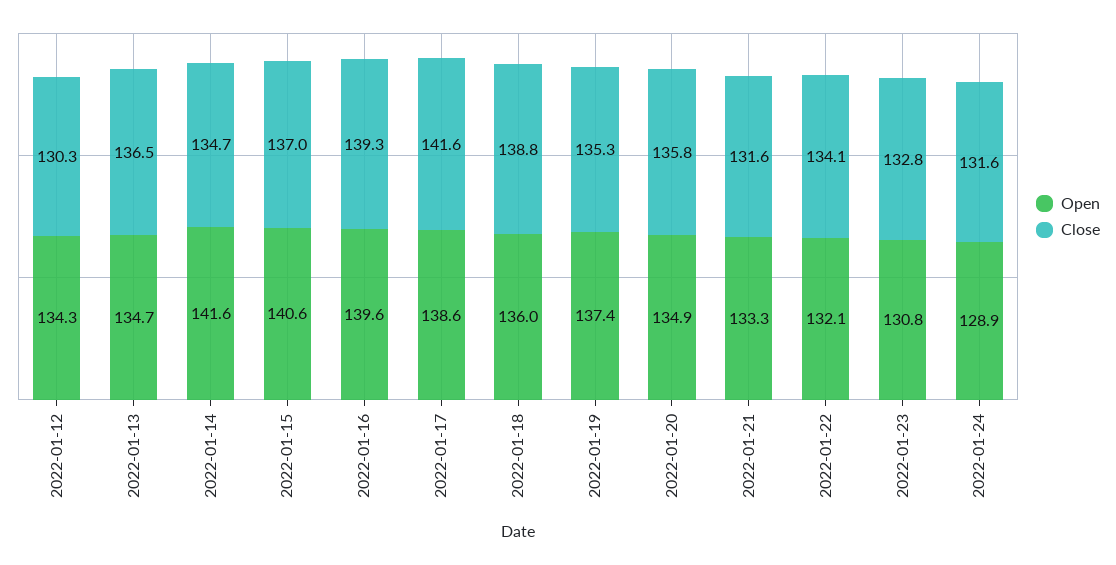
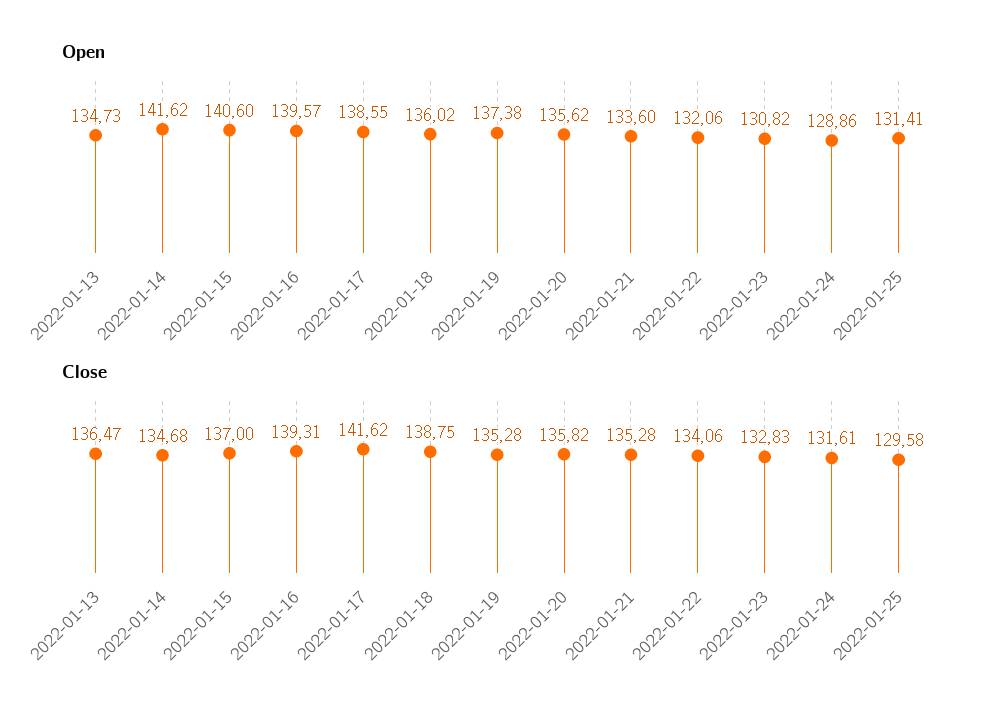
Open, 2022-01-12: 134.3 -> none
Close, 2022-01-12: 130.3 -> none
Open, 2022-01-20: 134.9 -> 135.62
Open, 2022-01-21: 133.3 -> 133.6
Close, 2022-01-21: 131.6 -> 135.28
Open, 2022-01-25: none -> 131.41
Close, 2022-01-25: none -> 129.58

